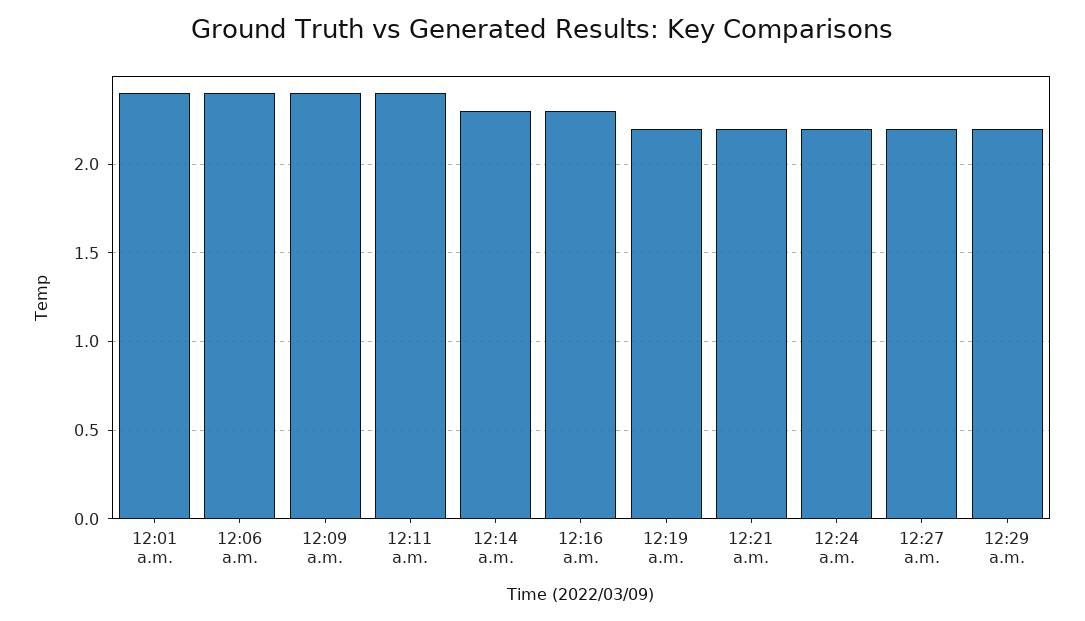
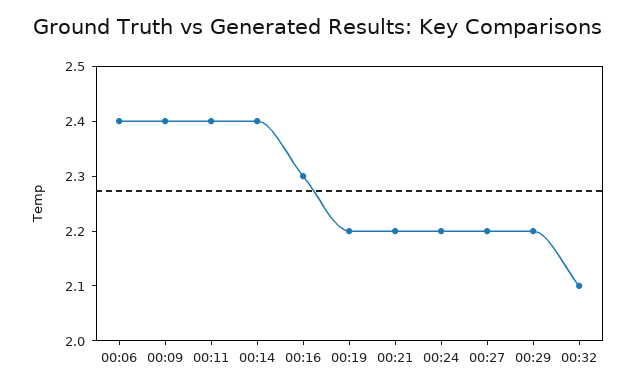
12:01 a.m.: 2.4 -> none
12:14 a.m.: 2.3 -> 2.4
00:32: none -> 2.1

